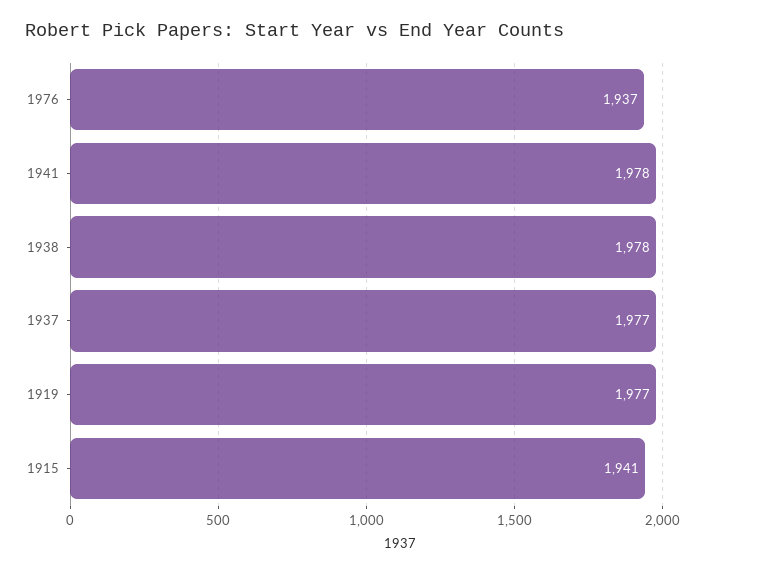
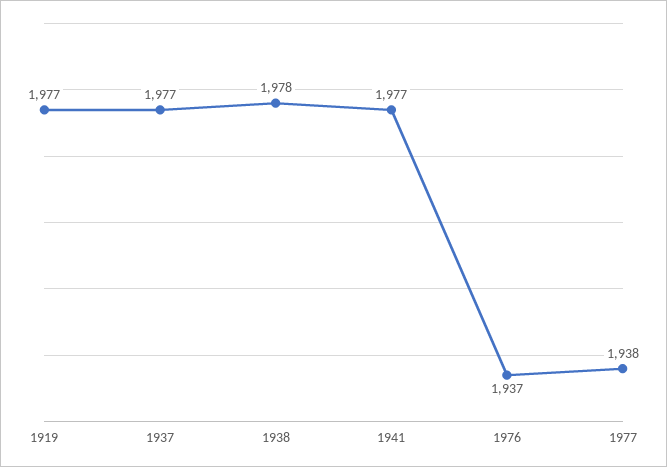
1941: 1978 -> 1977
1915: 1941 -> none
1977: none -> 1938

